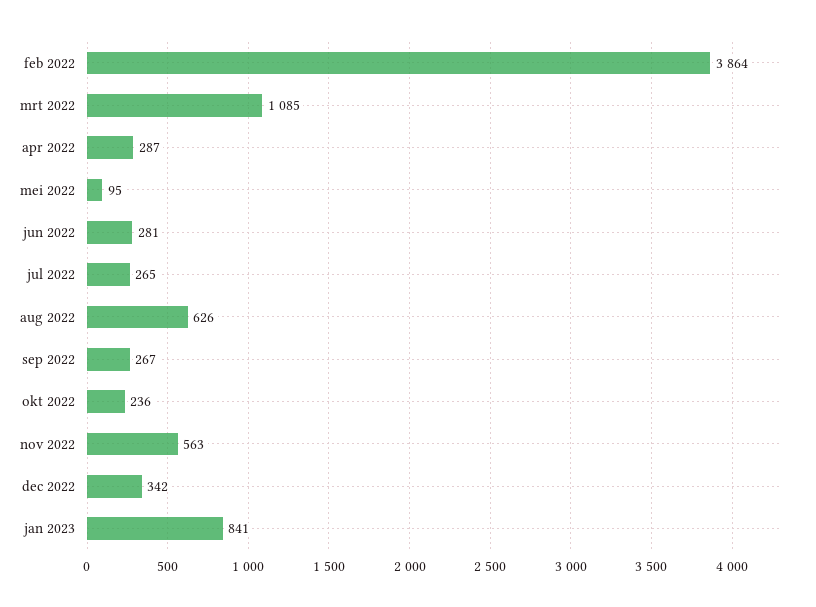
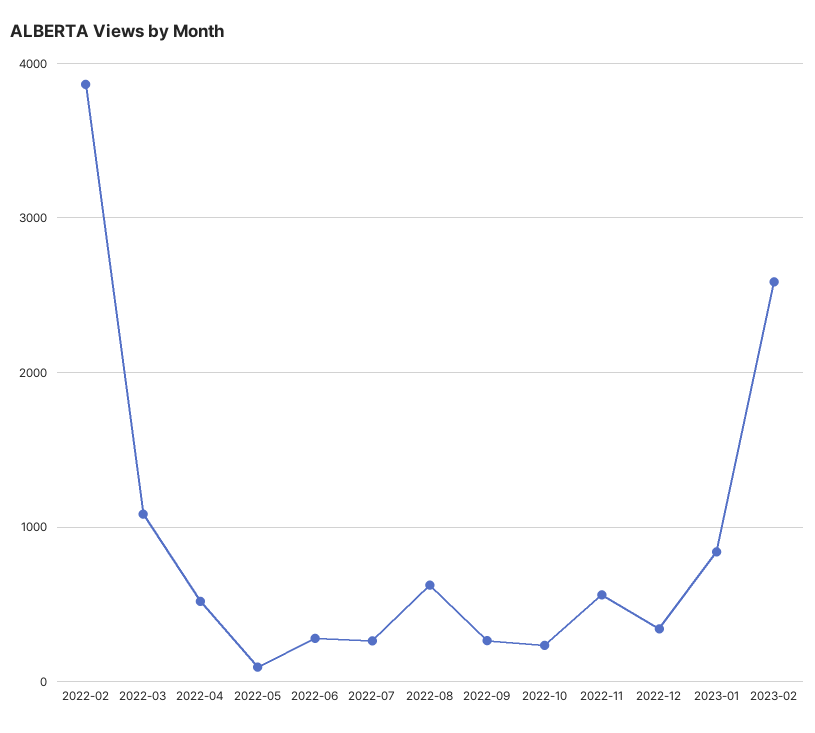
apr 2022: 287 -> 500
2023-02: none -> 2600

